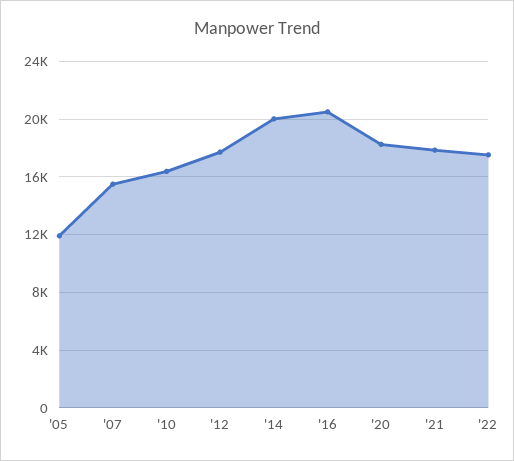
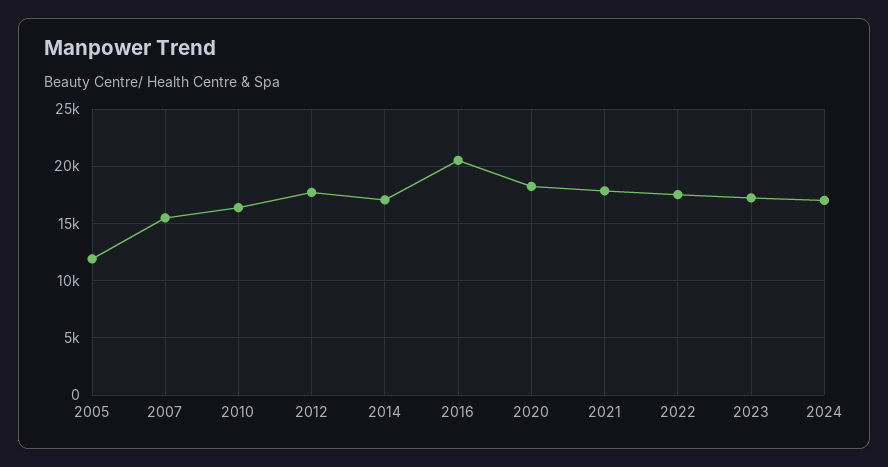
'14: 20000 -> 17000
2023: none -> 17000
2024: none -> 17000

